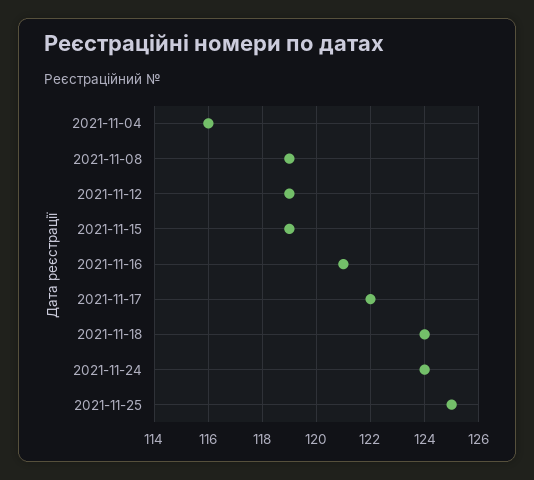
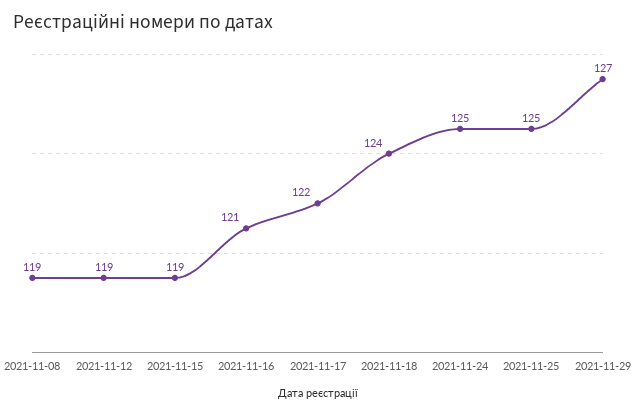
2021-11-04: 116 -> none
2021-11-24: 124 -> 125
2021-11-29: none -> 127

